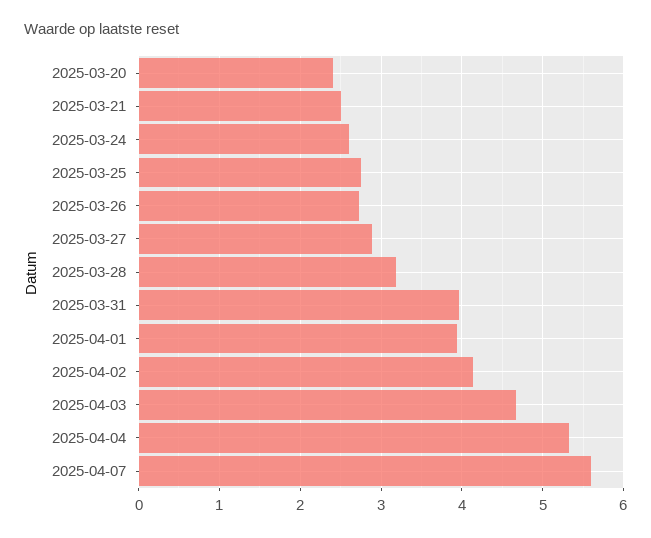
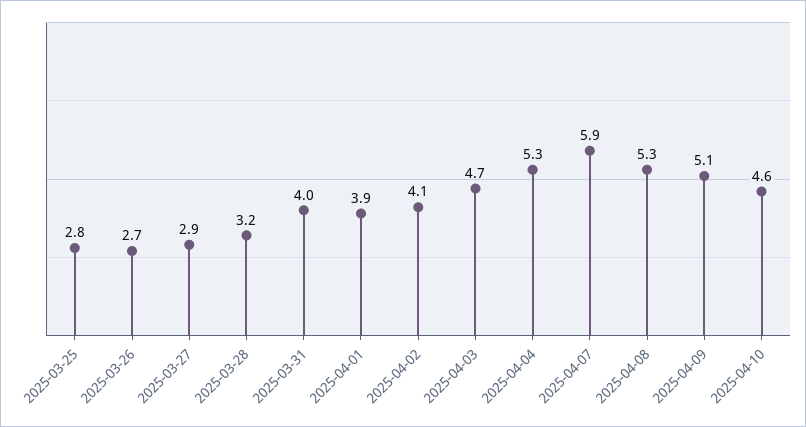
2025-03-20: 2.4 -> none
2025-03-21: 2.5 -> none
2025-03-24: 2.6 -> none
2025-04-07: 5.6 -> 5.9
2025-04-08: none -> 5.3
2025-04-09: none -> 5.1
2025-04-10: none -> 4.6

